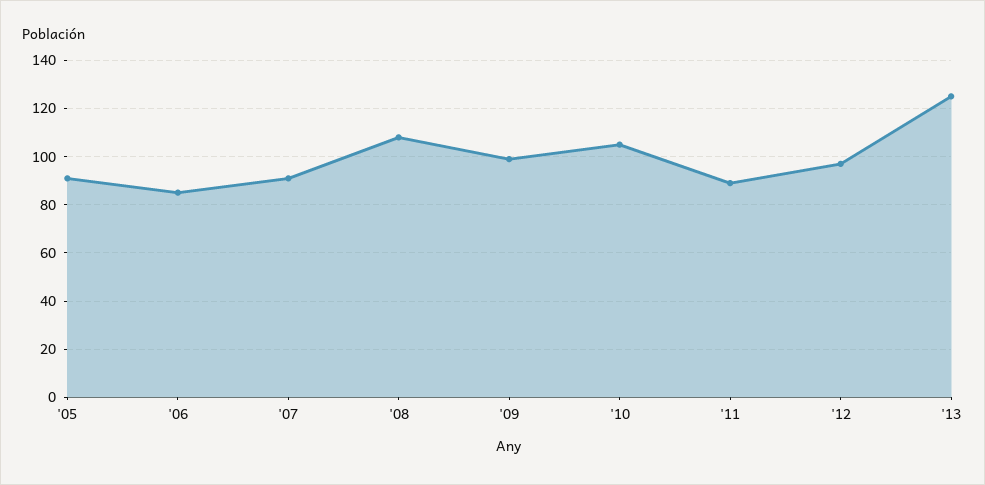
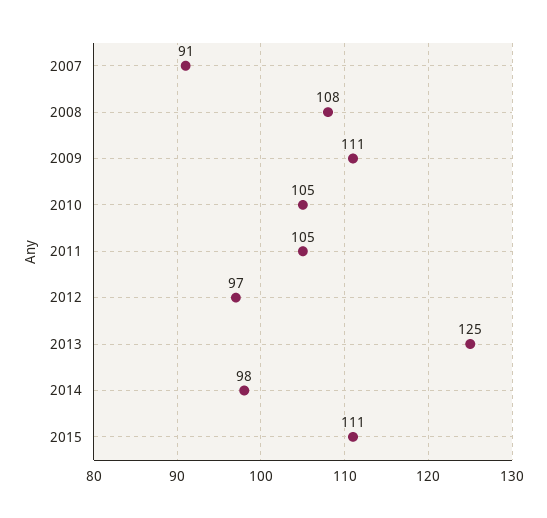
'05: 90 -> none
'06: 85 -> none
'09: 100 -> 111
'11: 90 -> 105
2014: none -> 98
2015: none -> 111

